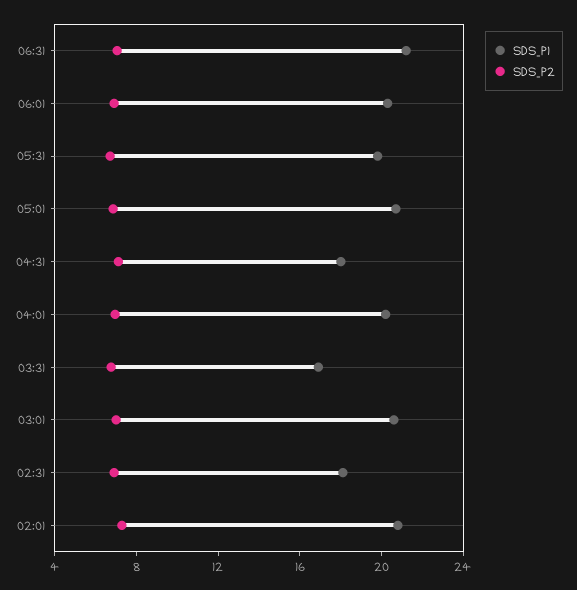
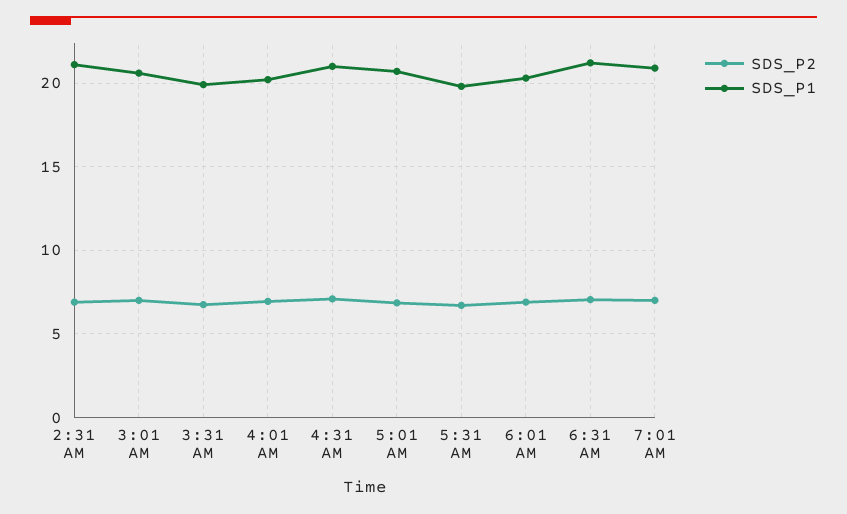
SDS_P1, 04:31: 18 -> 21
SDS_P1, 03:31: 17 -> 20
SDS_P1, 02:31: 18 -> 21
SDS_P1, 02:01: 21 -> none
SDS_P2, 02:01: 7 -> none
SDS_P2, 7:01 AM: none -> 7
SDS_P1, 7:01 AM: none -> 21

